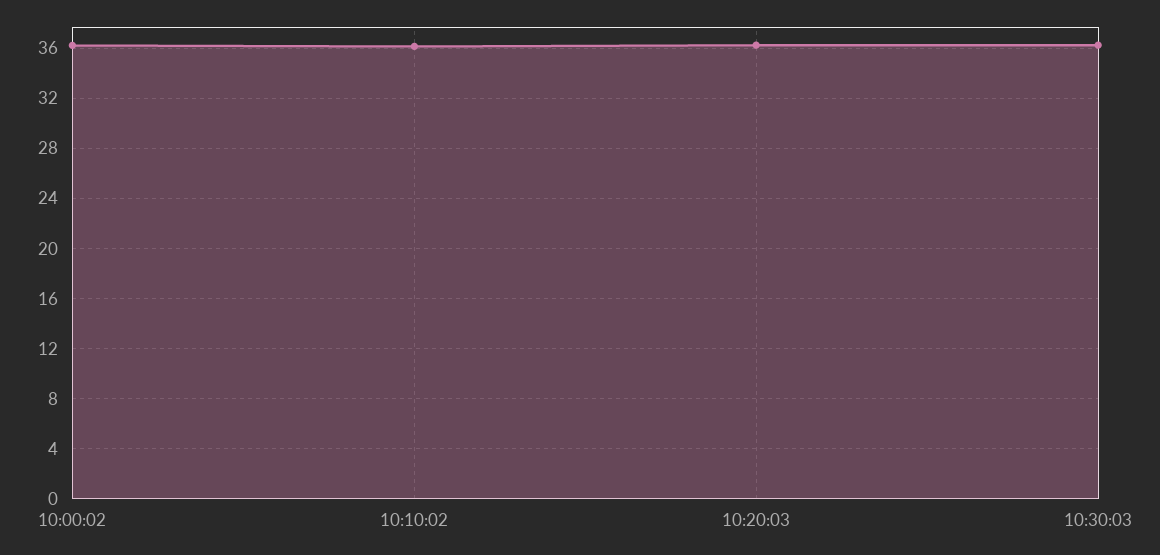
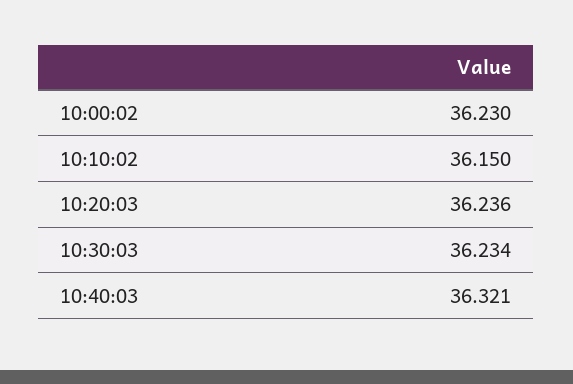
10:40:03: none -> 36.321

